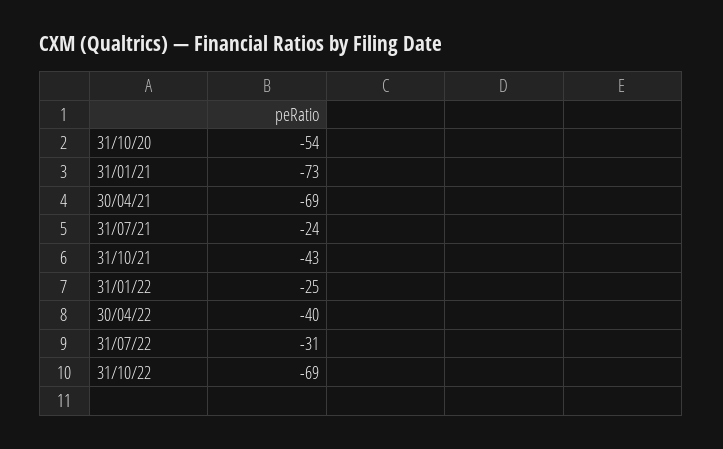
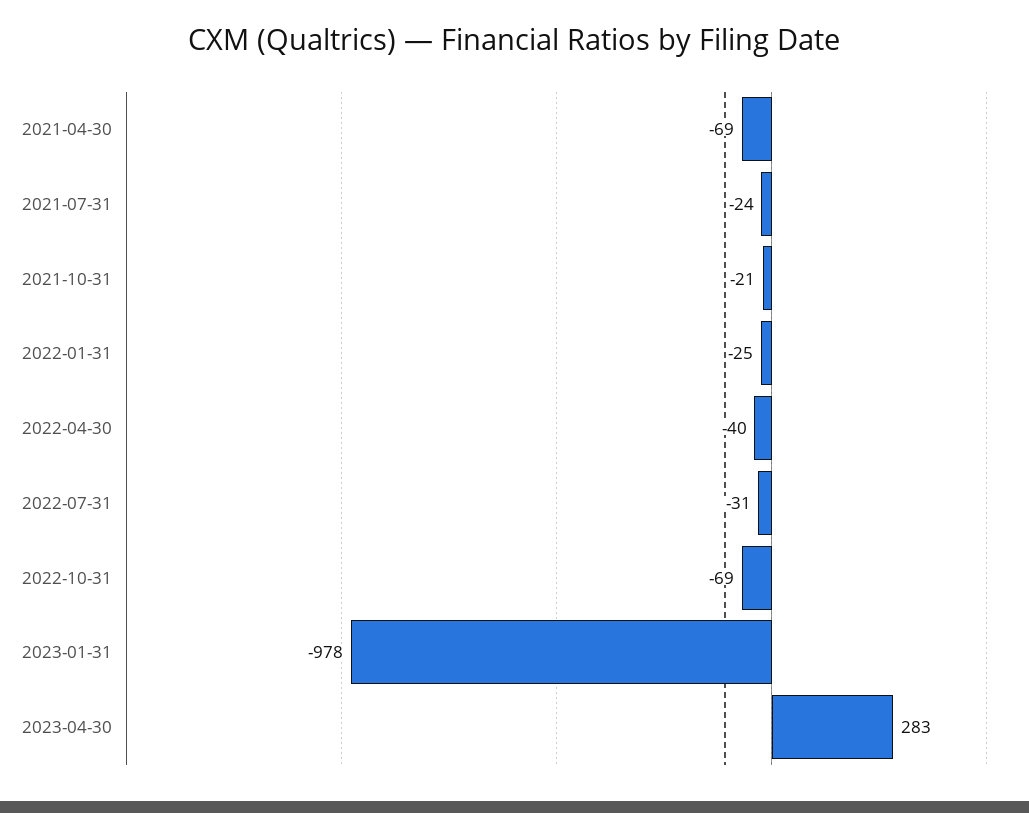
31/10/20: -54 -> none
31/01/21: -73 -> none
31/10/21: -43 -> -21
2023-01-31: none -> -978
2023-04-30: none -> 283

